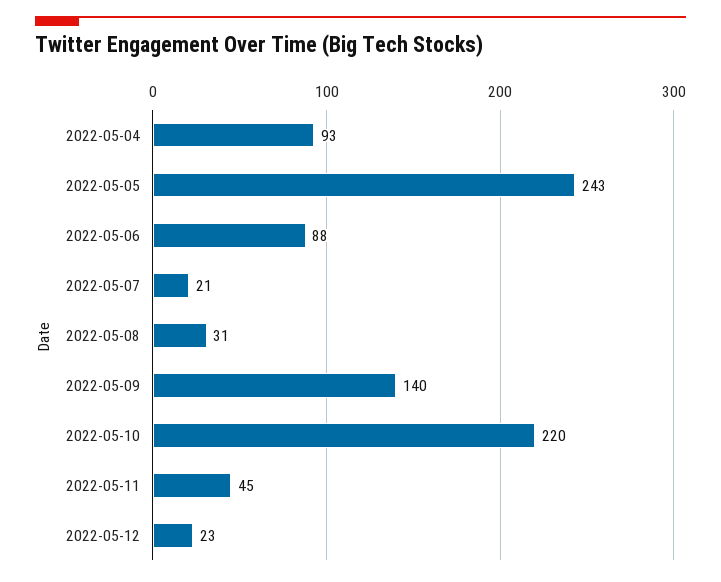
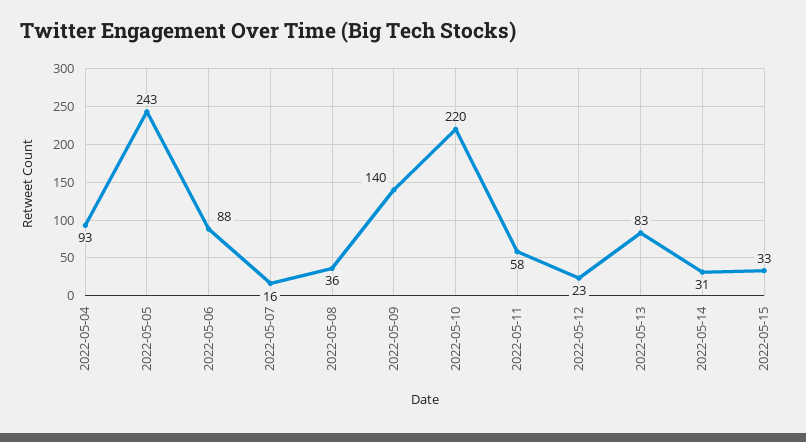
2022-05-07: 21 -> 16
2022-05-08: 31 -> 36
2022-05-11: 45 -> 58
2022-05-13: none -> 83
2022-05-14: none -> 31
2022-05-15: none -> 33

